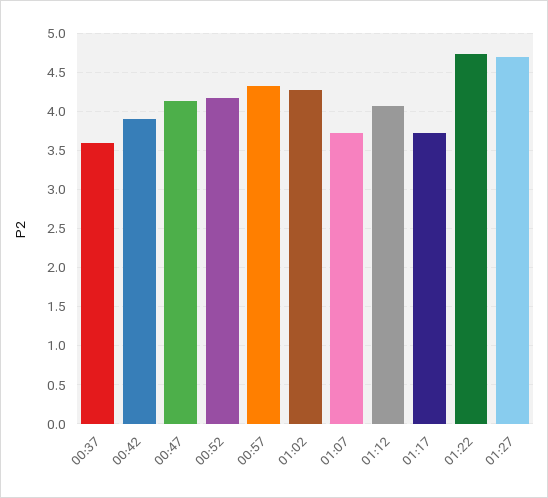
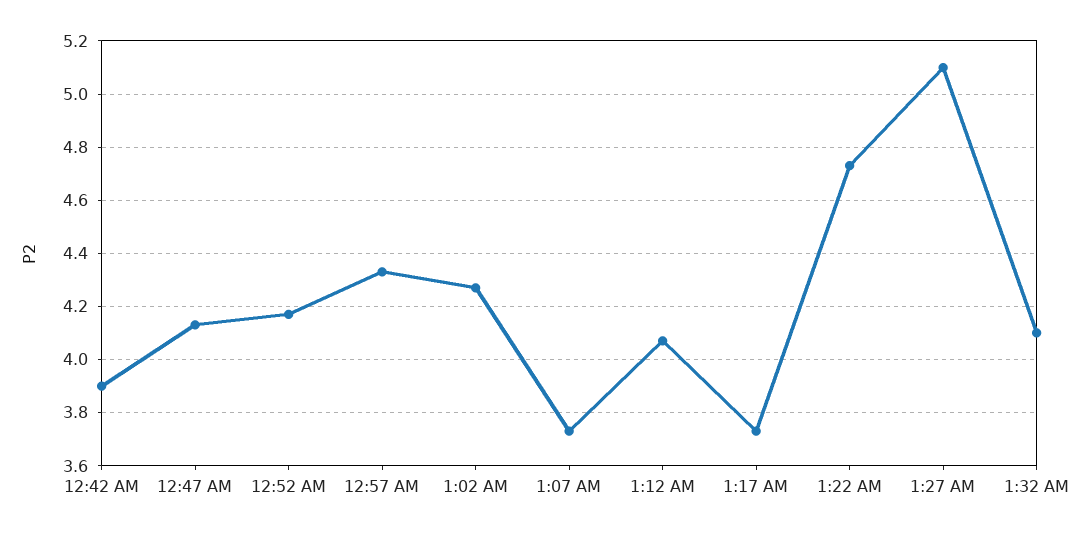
00:37: 3.6 -> none
01:27: 4.7 -> 5.1
1:32 AM: none -> 4.1

